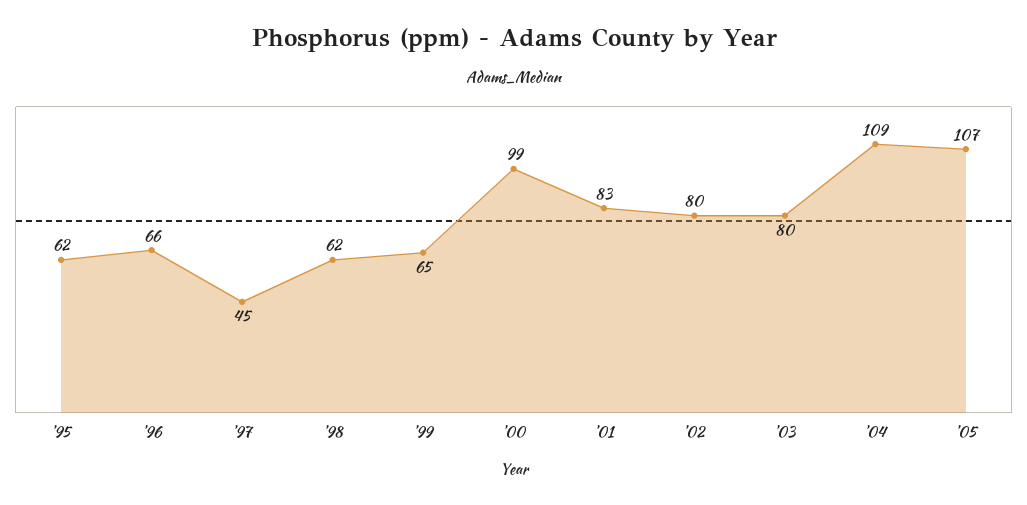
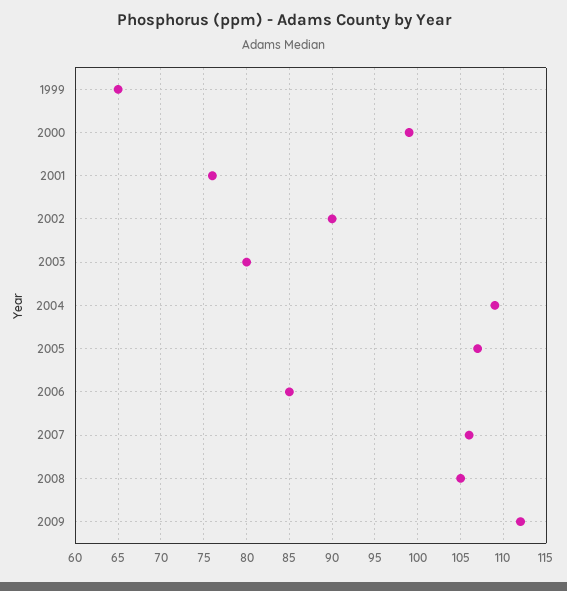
'95: 62 -> none
'96: 66 -> none
'97: 45 -> none
'98: 62 -> none
'01: 83 -> 76
'02: 80 -> 90
2006: none -> 85
2007: none -> 106
2008: none -> 105
2009: none -> 112

